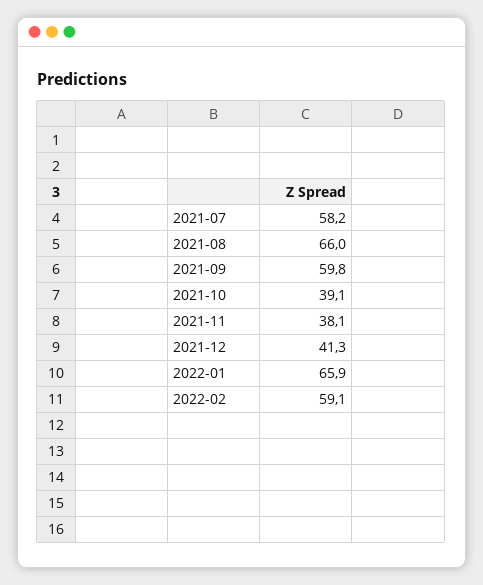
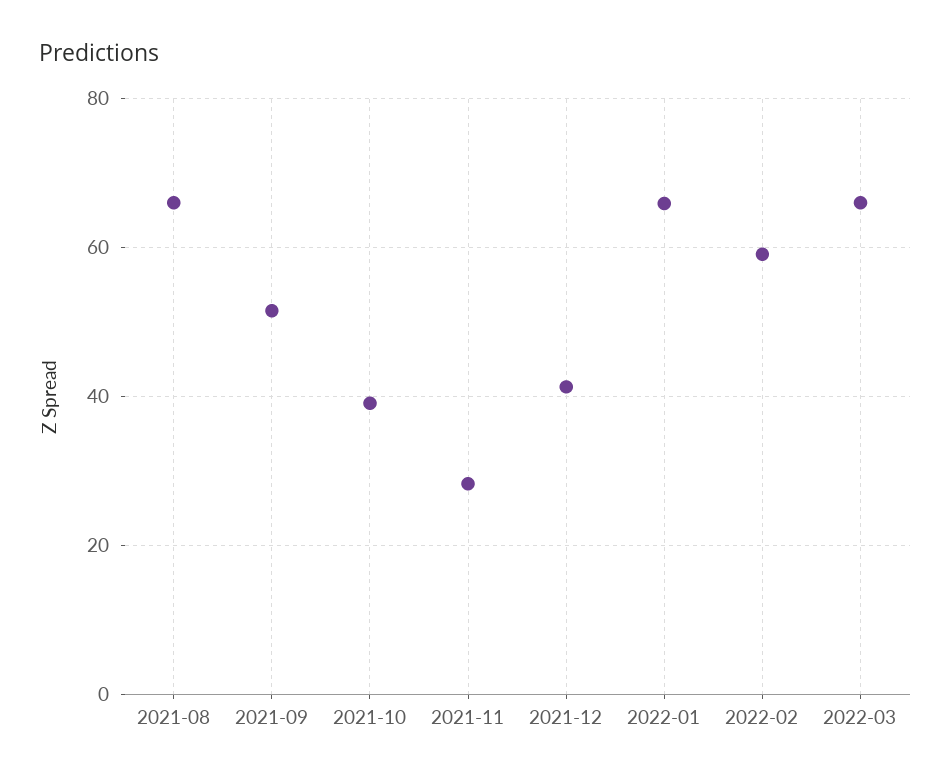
2021-07: 58.2 -> none
2021-09: 59.8 -> 52
2021-11: 38.1 -> 28
2022-03: none -> 66

